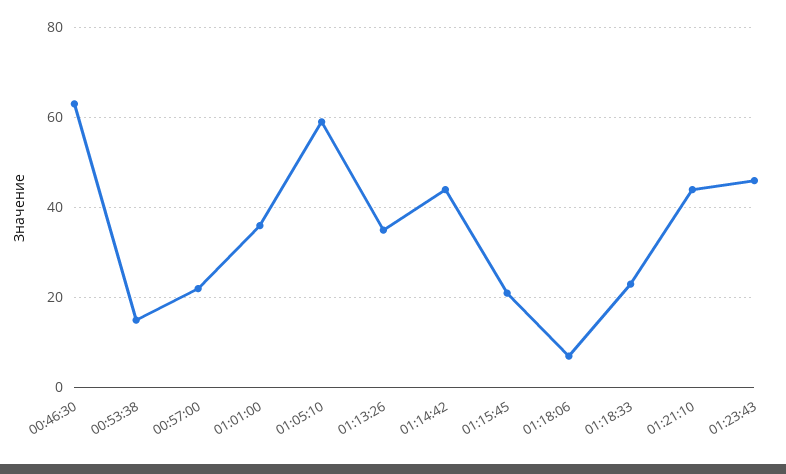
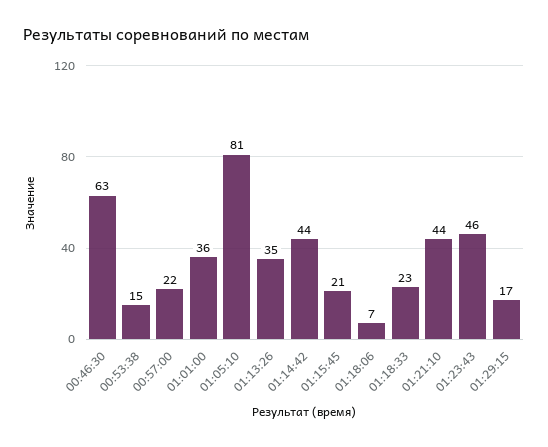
01:05:10: 60 -> 81
01:29:15: none -> 17

